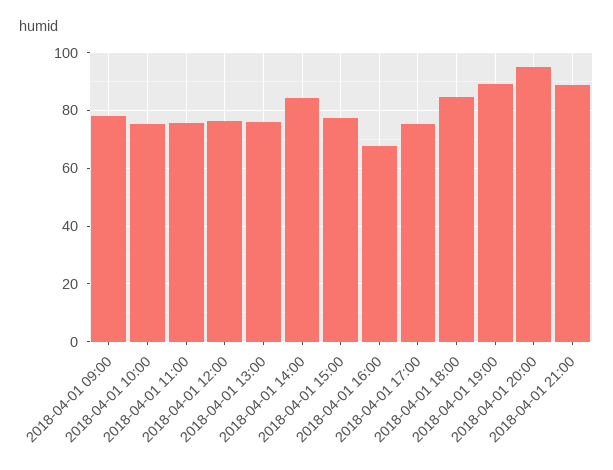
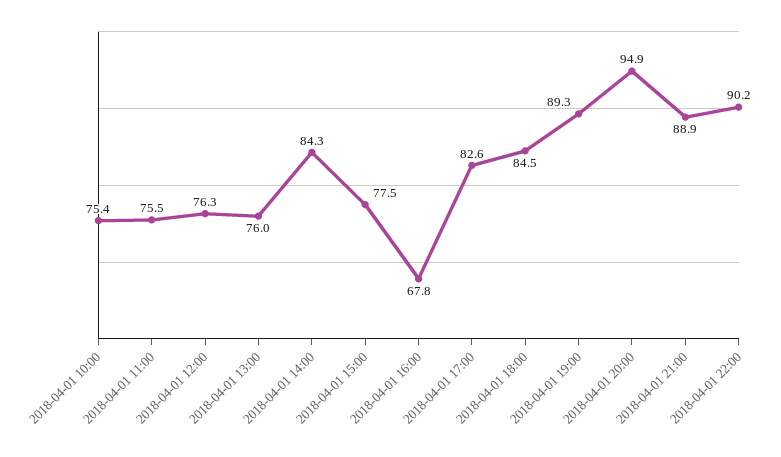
2018-04-01 09:00: 77.5 -> none
2018-04-01 17:00: 75 -> 82.6
2018-04-01 22:00: none -> 90.2

